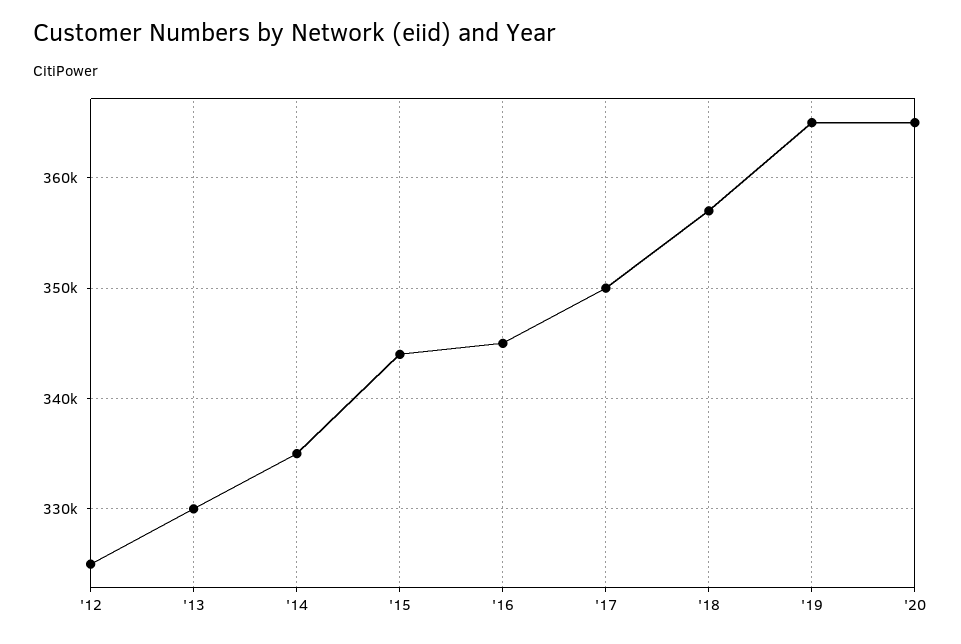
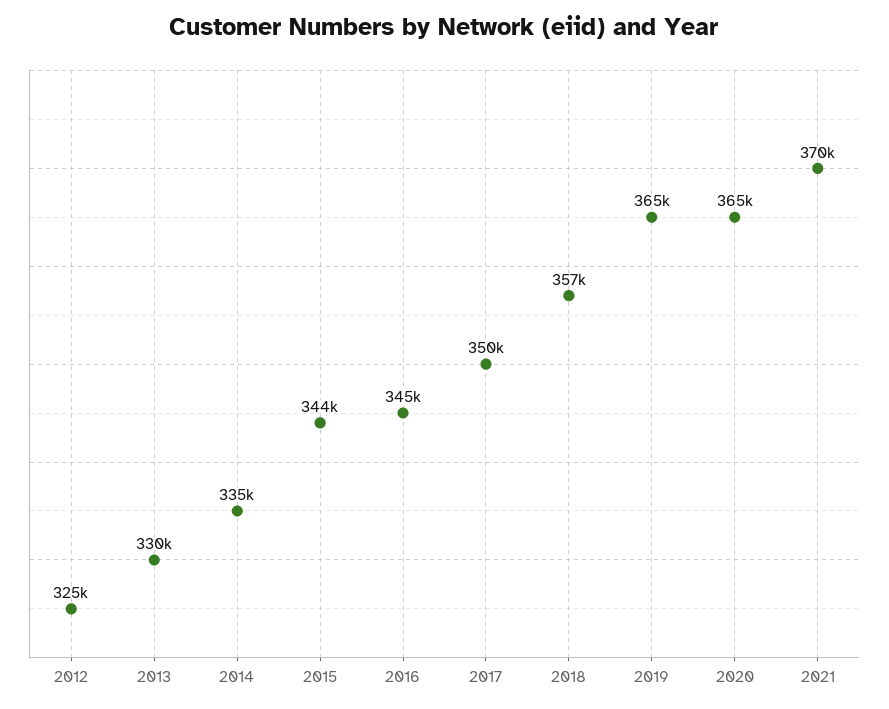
2021: none -> 370000

